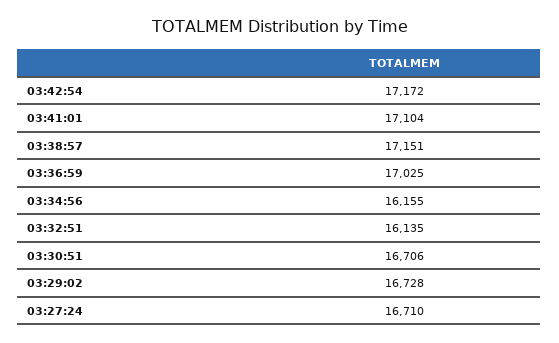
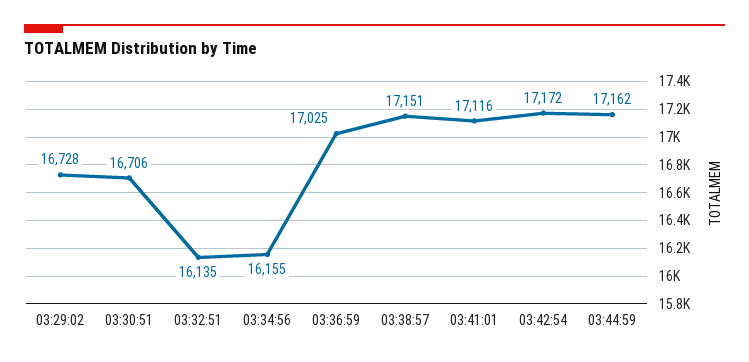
03:41:01: 17104 -> 17116
03:27:24: 16710 -> none
03:44:59: none -> 17162

